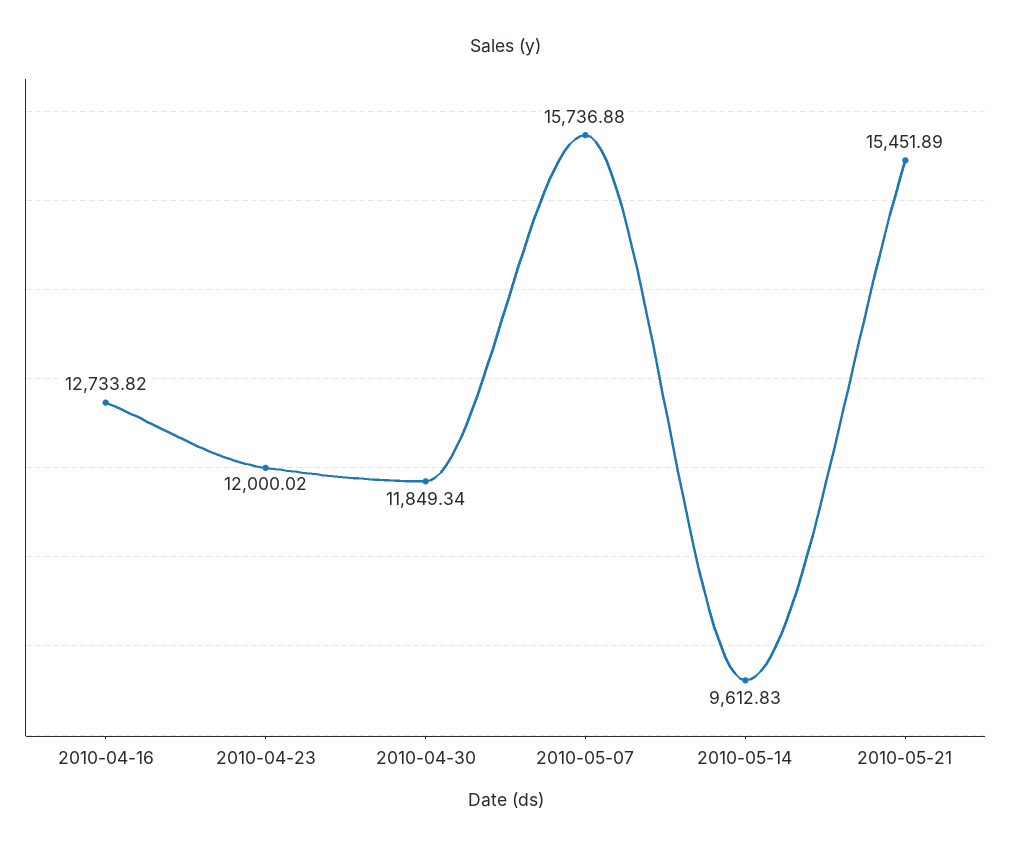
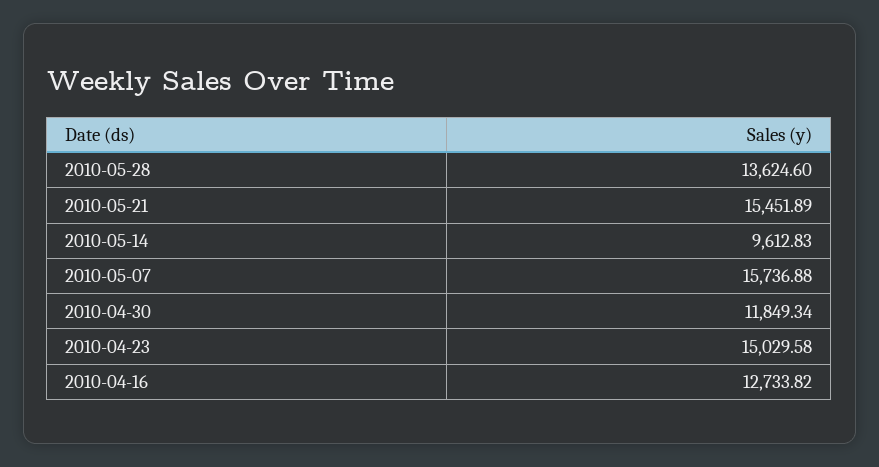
2010-04-23: 12000.02 -> 15029.58
2010-05-28: none -> 13624.6

